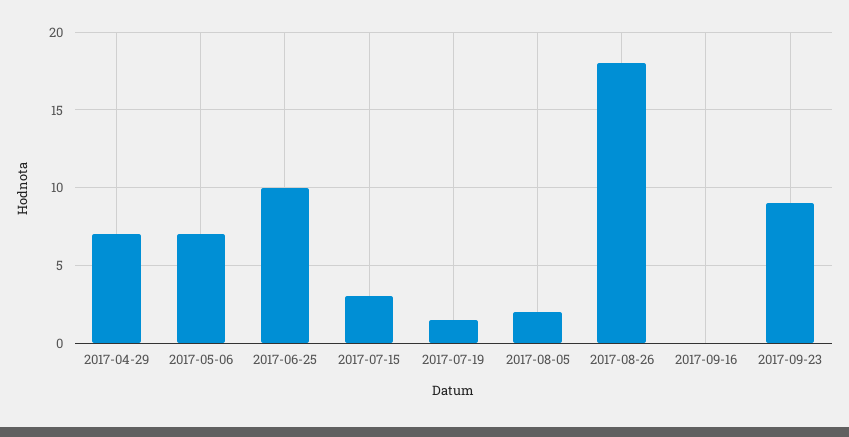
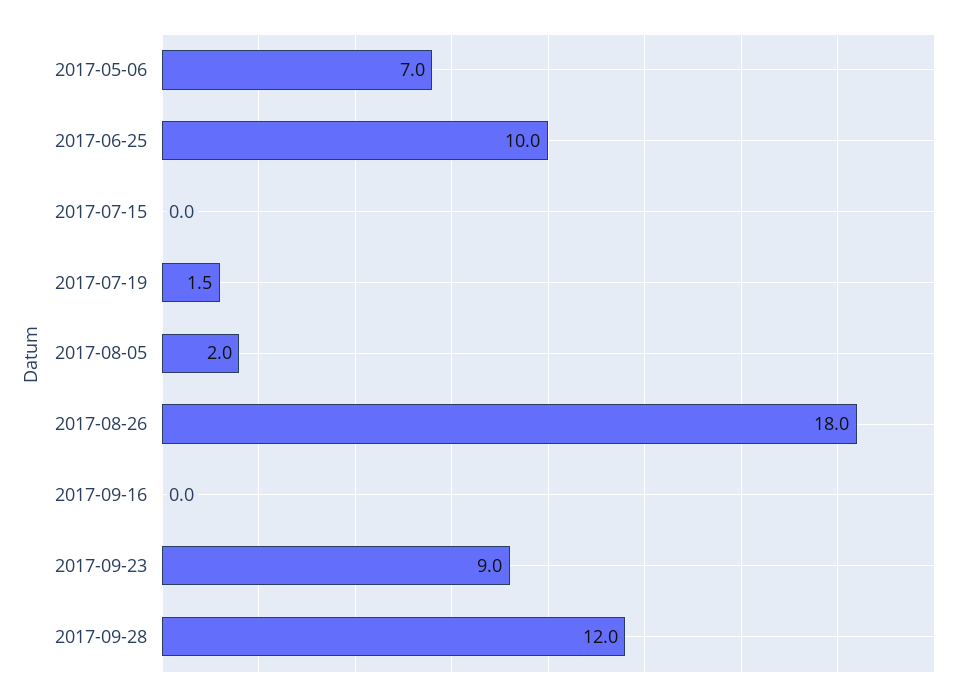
2017-04-29: 7 -> none
2017-07-15: 3 -> 0
2017-09-28: none -> 12

